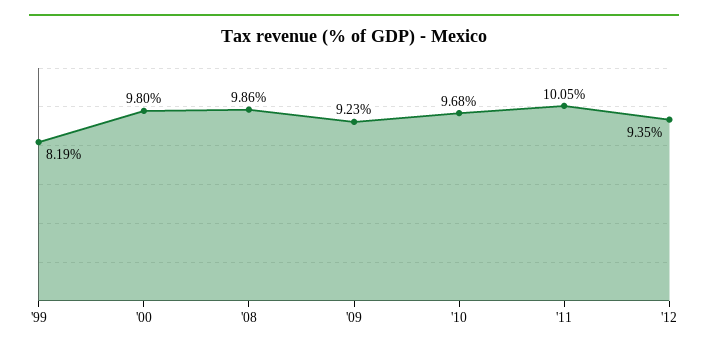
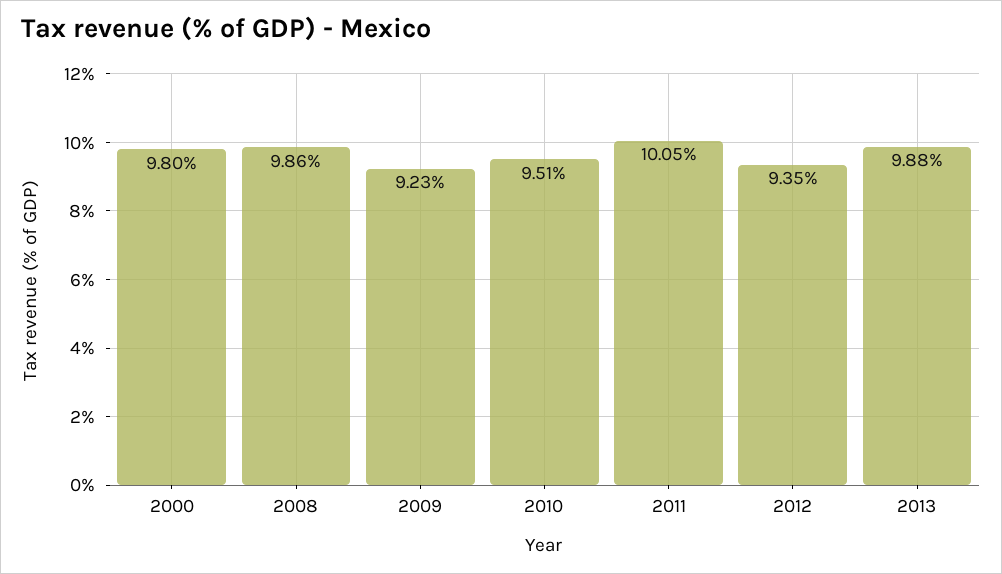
'99: 8.19 -> none
'10: 9.68 -> 9.51
2013: none -> 9.88

